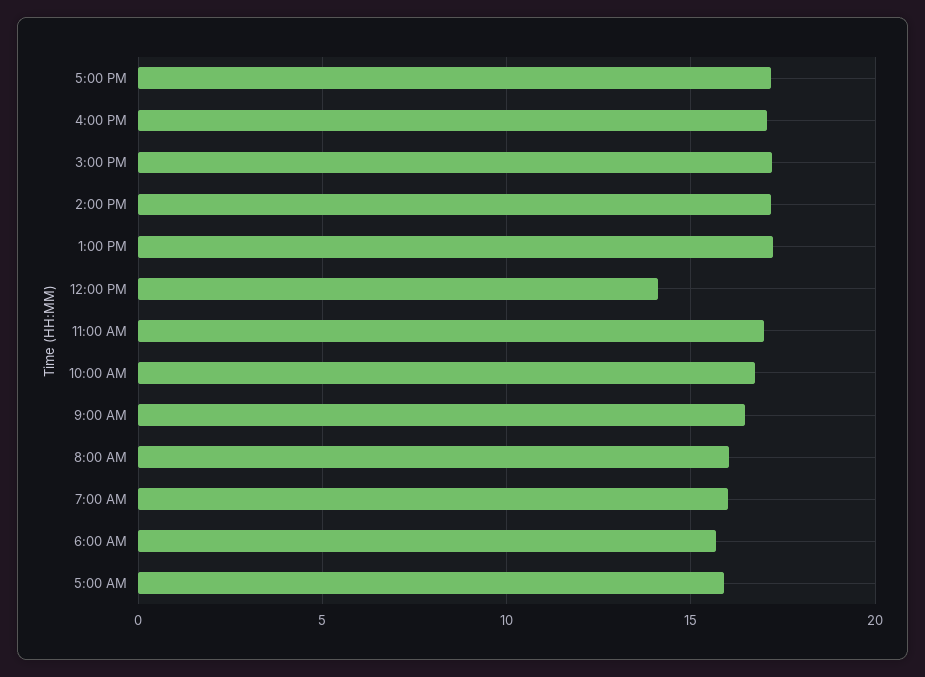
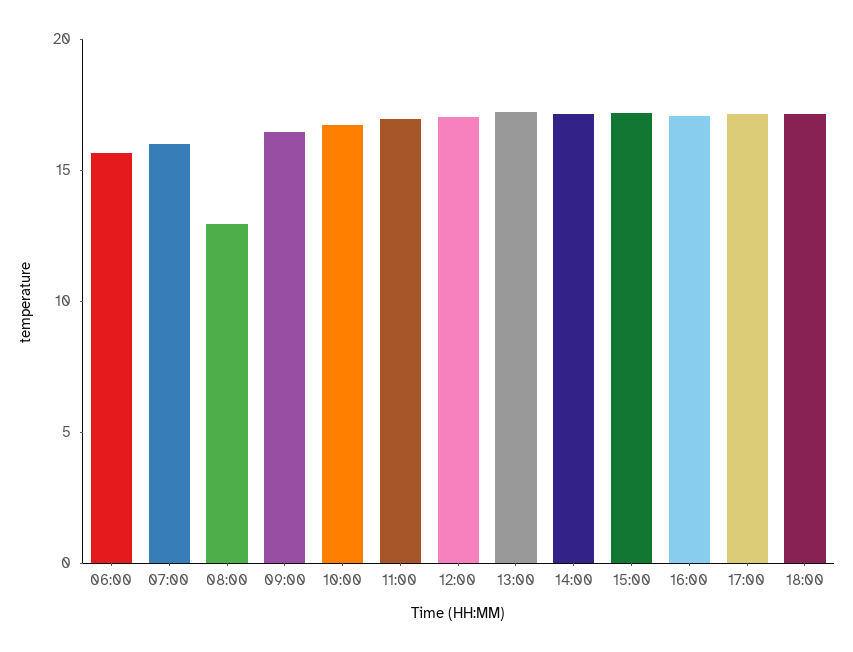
12:00 PM: 14 -> 17
8:00 AM: 16 -> 13
5:00 AM: 16 -> none
18:00: none -> 17

